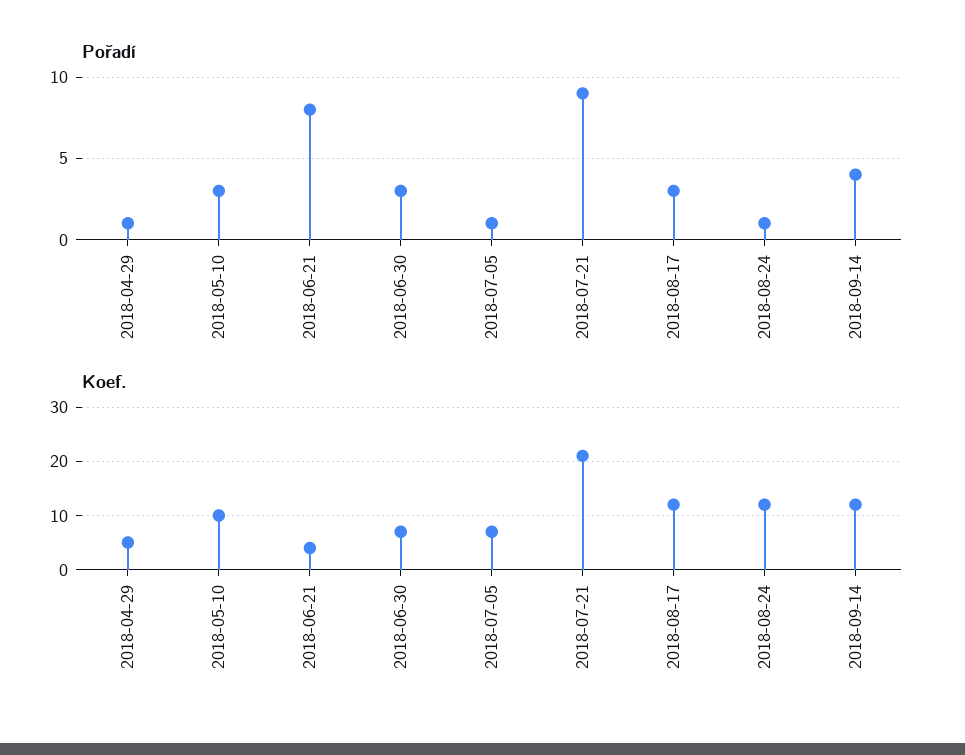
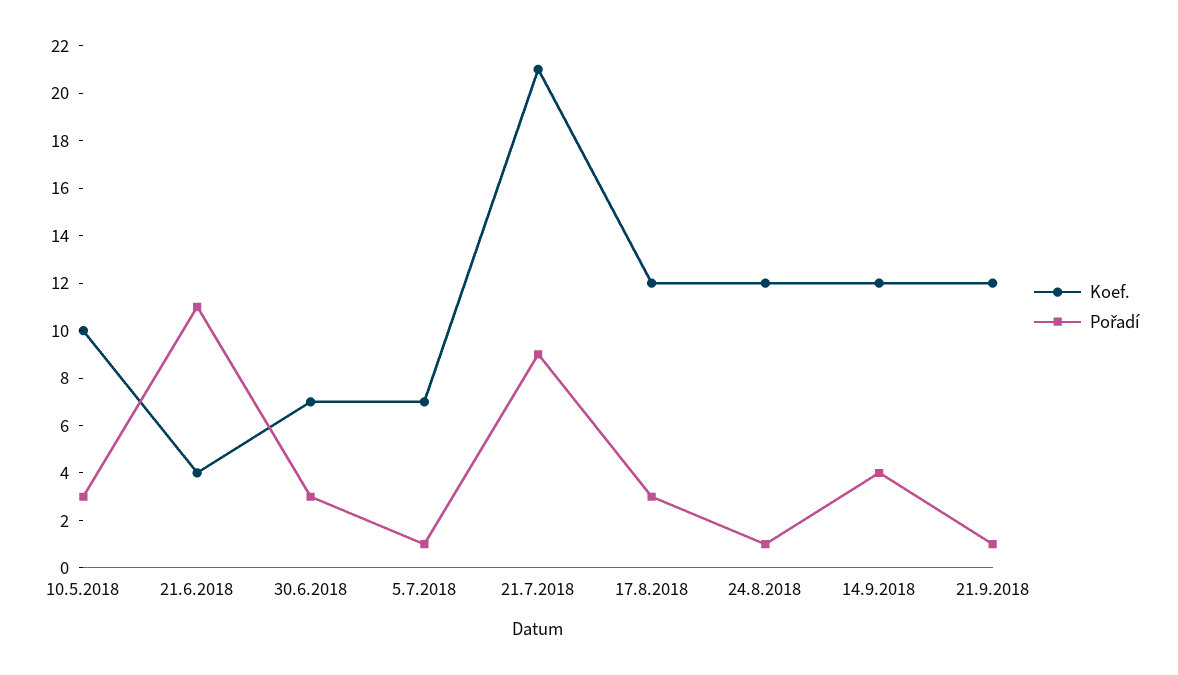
Pořadí, 2018-04-29: 1 -> none
Pořadí, 2018-06-21: 8 -> 11
Koef., 2018-04-29: 5 -> none
Koef., 21.9.2018: none -> 12
Pořadí, 21.9.2018: none -> 1

